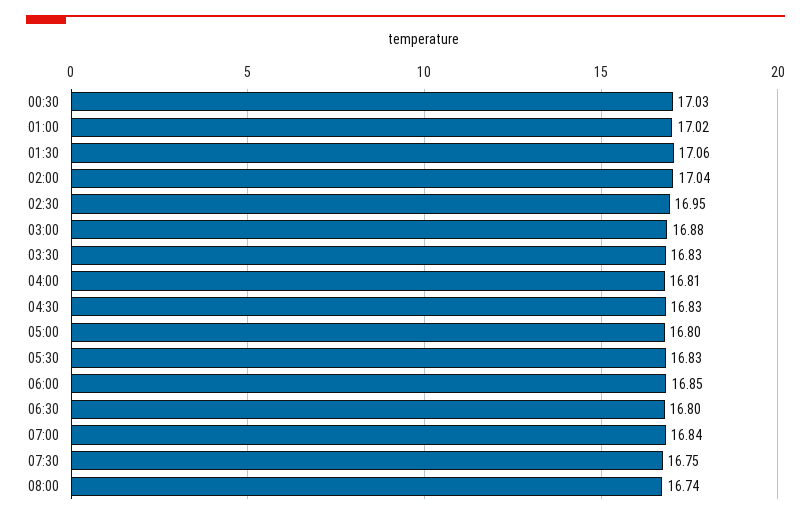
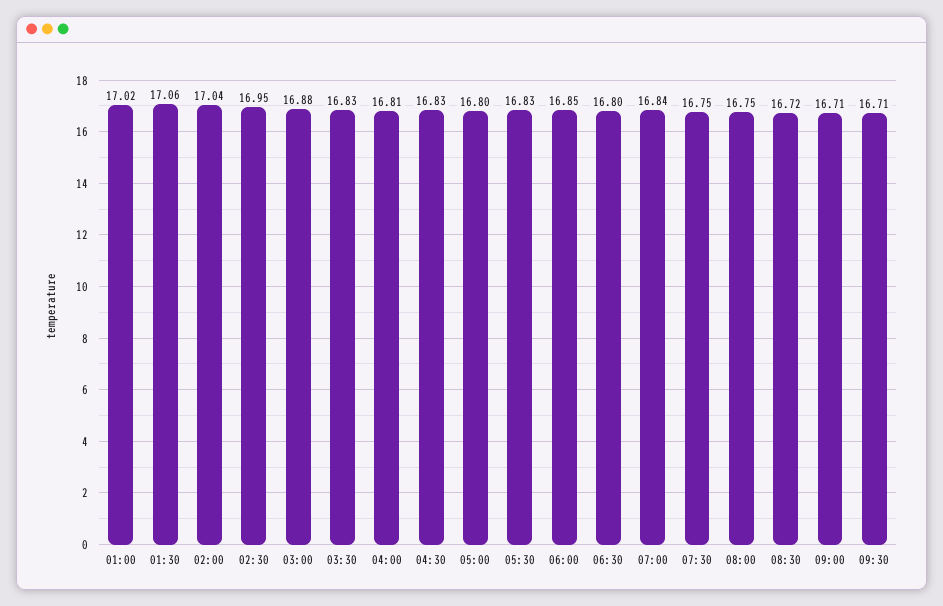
00:30: 17.03 -> none
08:00: 16.74 -> 16.75
08:30: none -> 16.72
09:00: none -> 16.71
09:30: none -> 16.71

